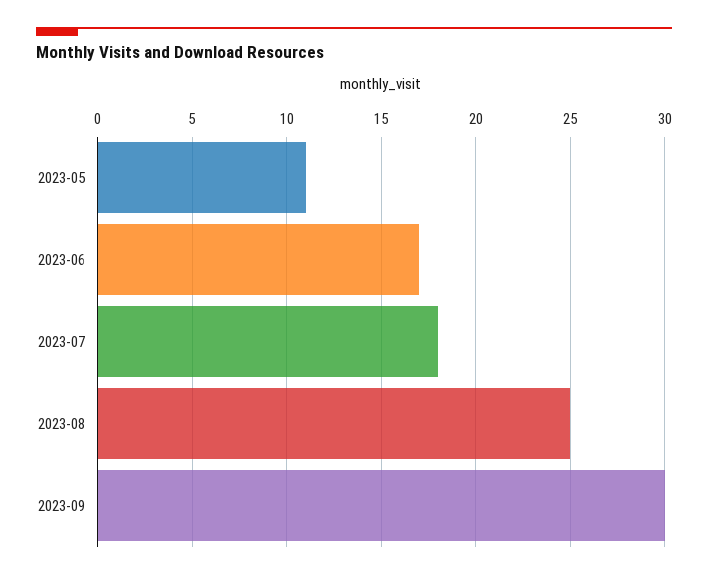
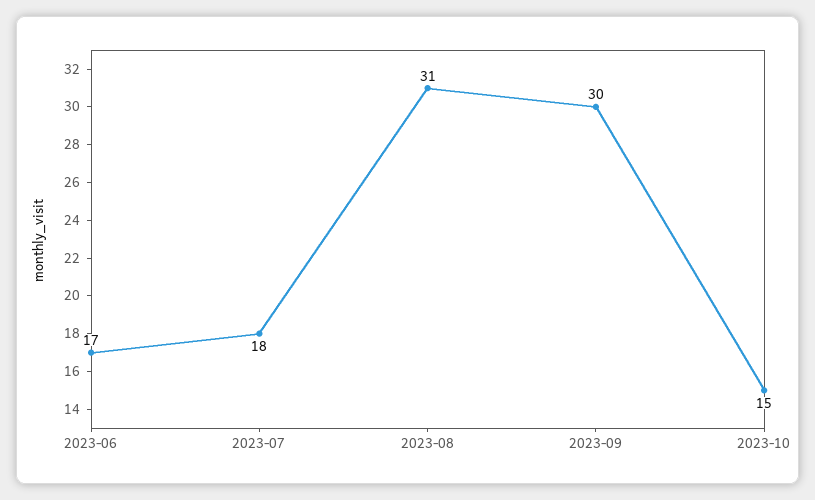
2023-05: 11 -> none
2023-08: 25 -> 31
2023-10: none -> 15

